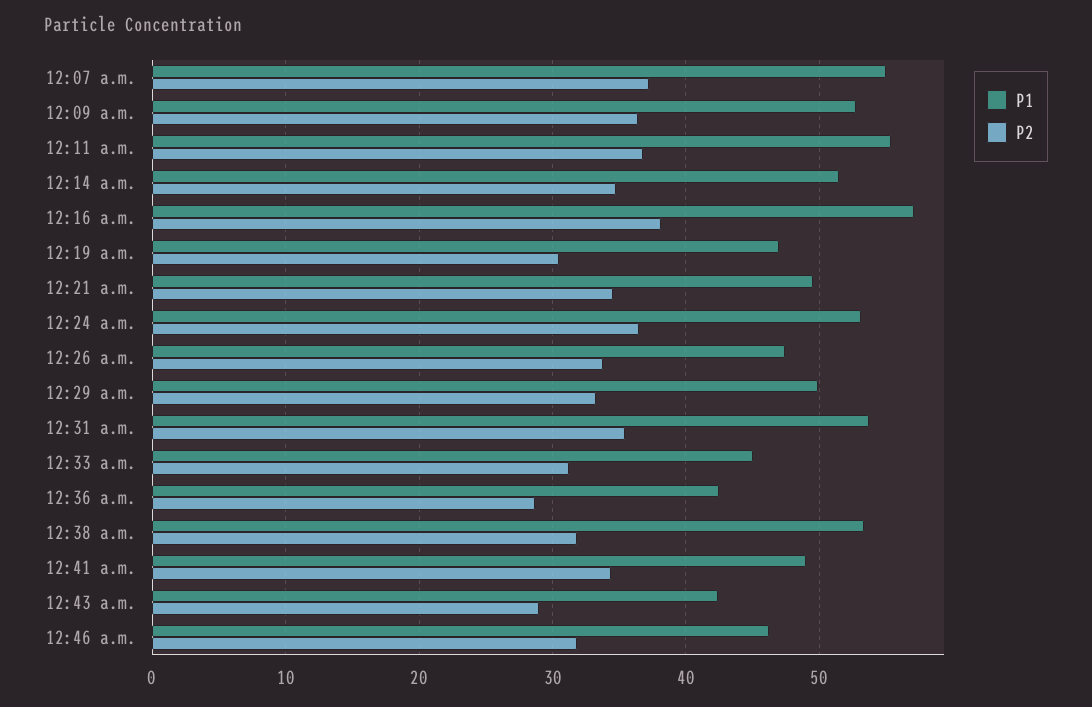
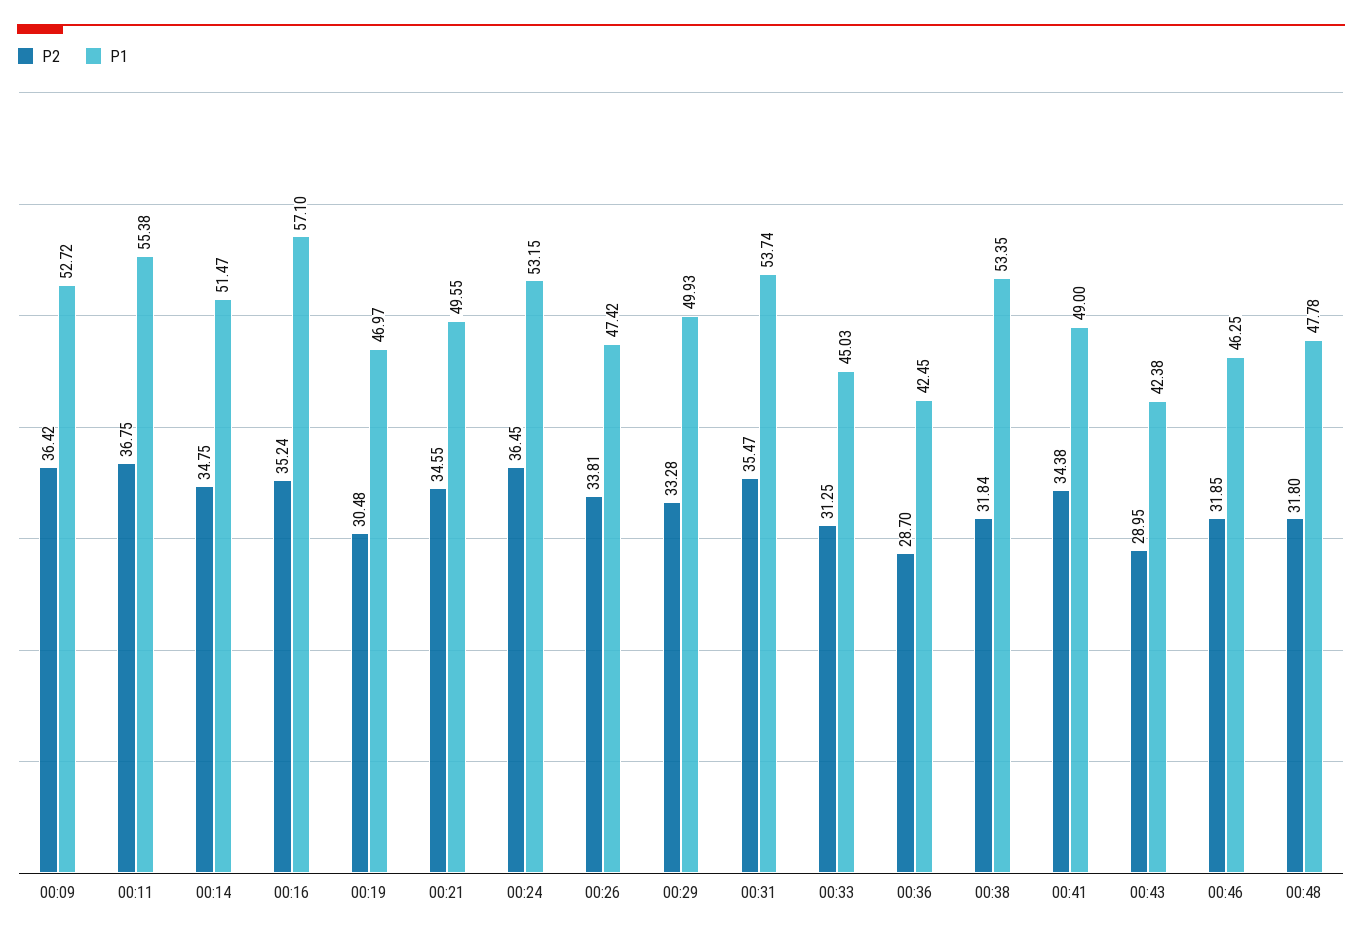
P1, 12:07 a.m.: 55 -> none
P2, 12:07 a.m.: 37 -> none
P2, 12:16 a.m.: 38 -> 35.24
P2, 00:48: none -> 31.8
P1, 00:48: none -> 47.78

